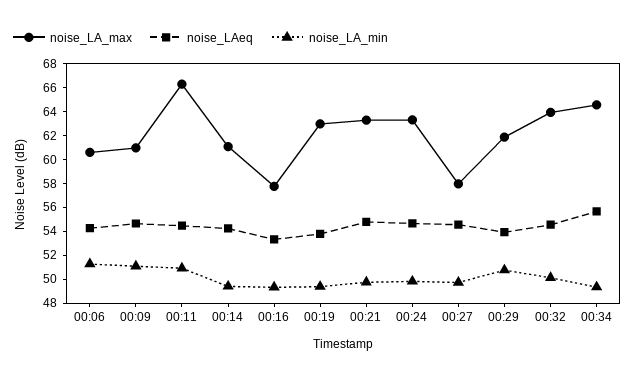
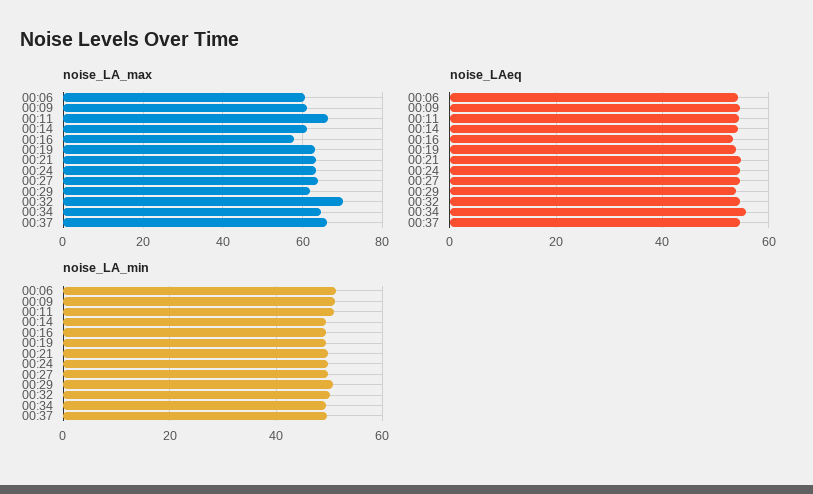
noise_LA_max, 00:27: 58 -> 64
noise_LA_max, 00:32: 64 -> 70
noise_LA_max, 00:37: none -> 66
noise_LAeq, 00:37: none -> 54
noise_LA_min, 00:37: none -> 50

